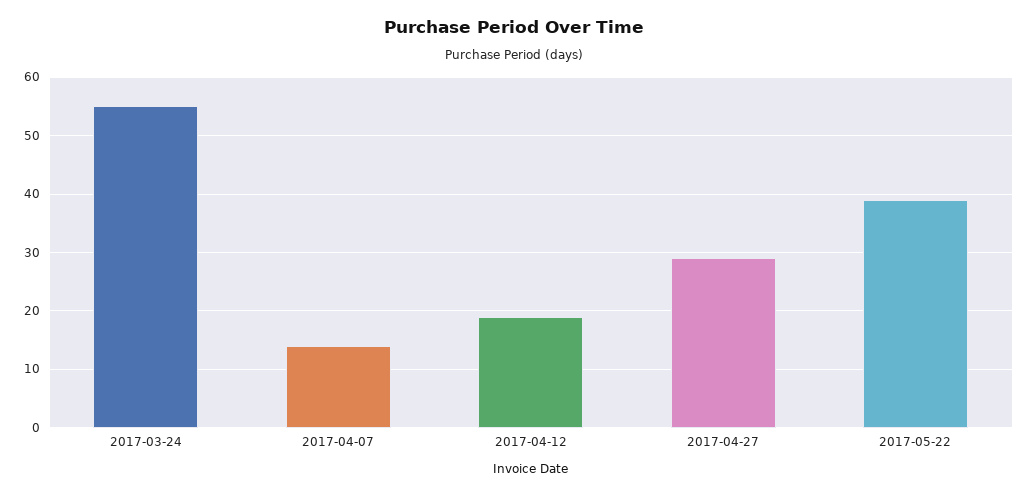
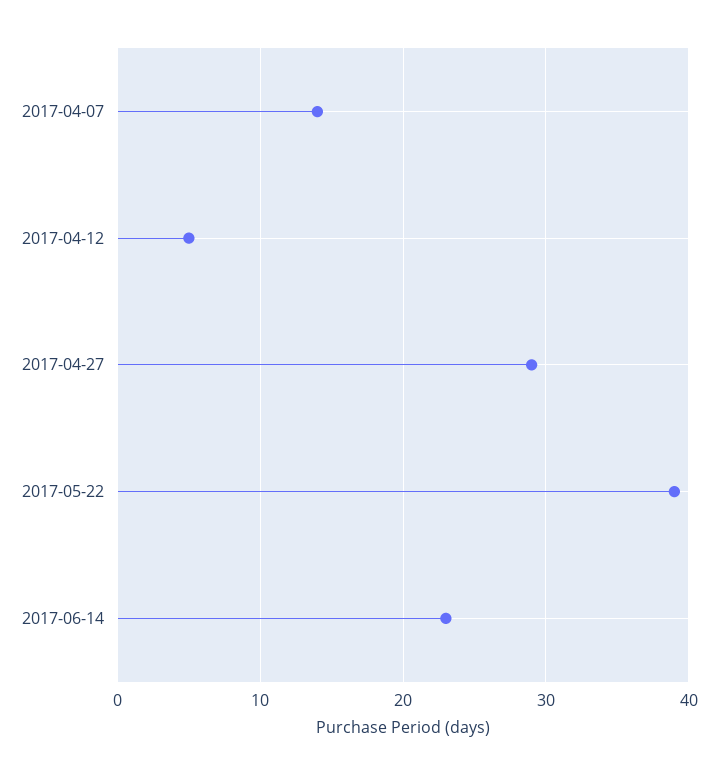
2017-03-24: 55 -> none
2017-04-12: 20 -> 5
2017-06-14: none -> 23

